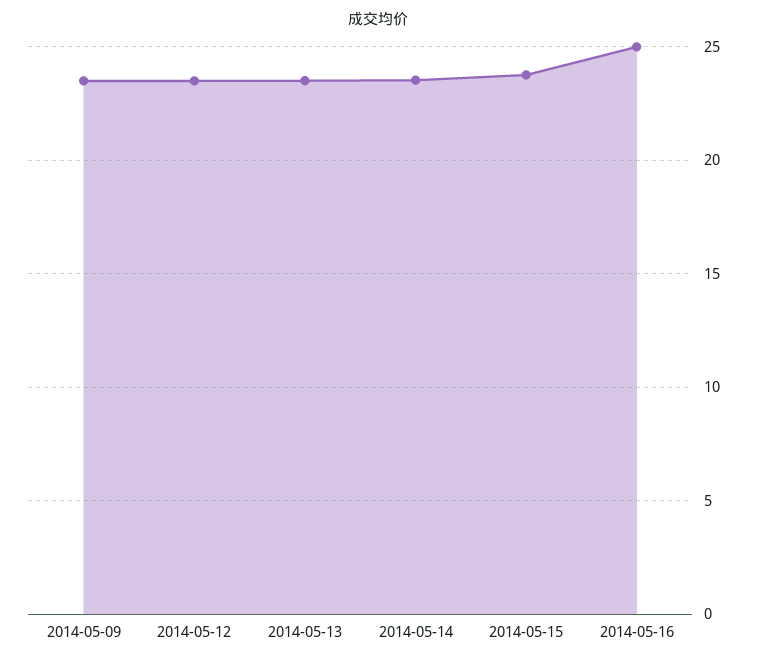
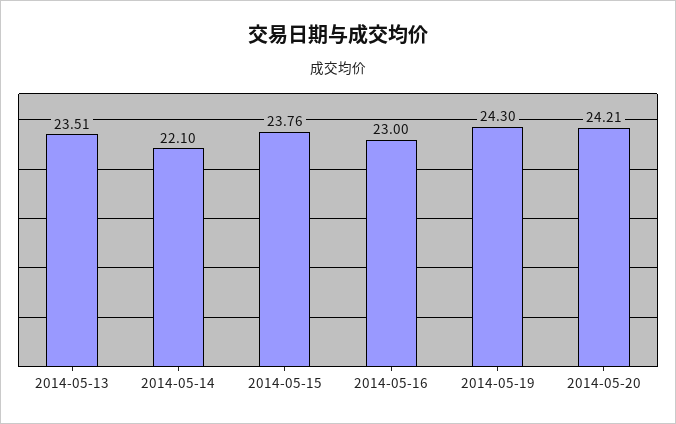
2014-05-09: 23.5 -> none
2014-05-12: 23.5 -> none
2014-05-14: 23.5 -> 22.1
2014-05-16: 25 -> 23
2014-05-19: none -> 24.3
2014-05-20: none -> 24.21

